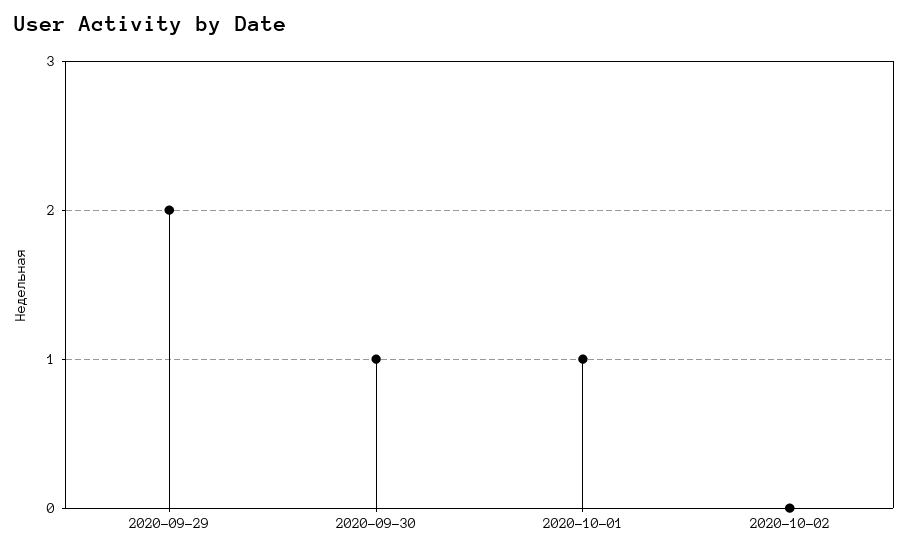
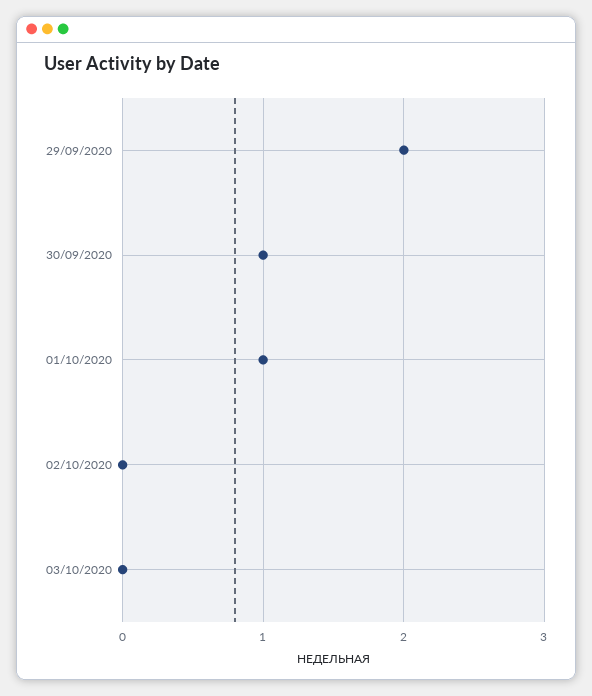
03/10/2020: none -> 0

